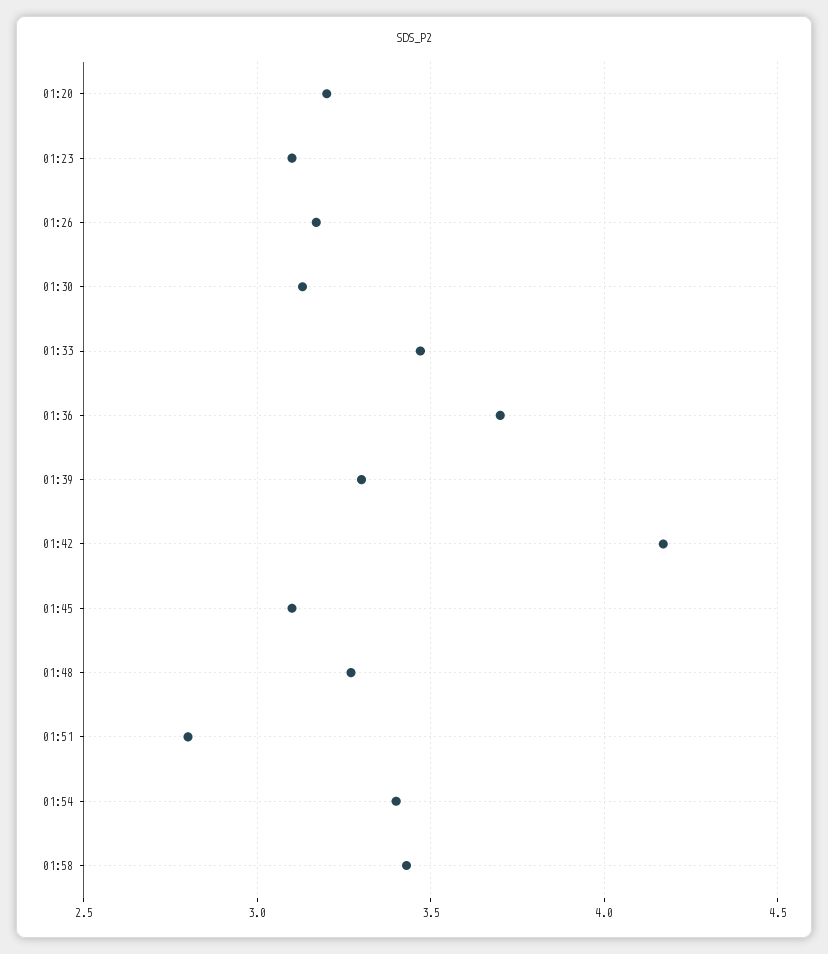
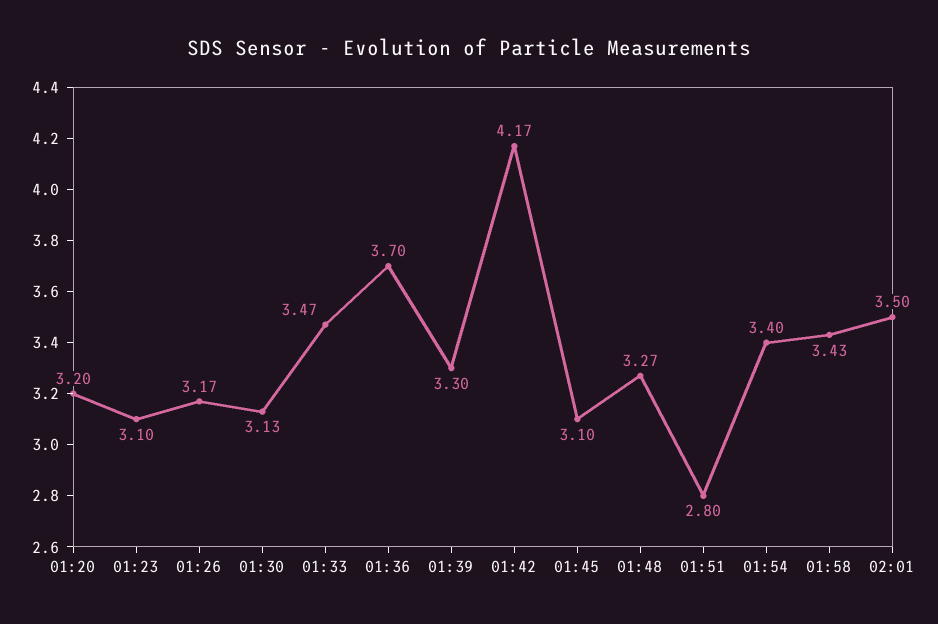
02:01: none -> 3.5

